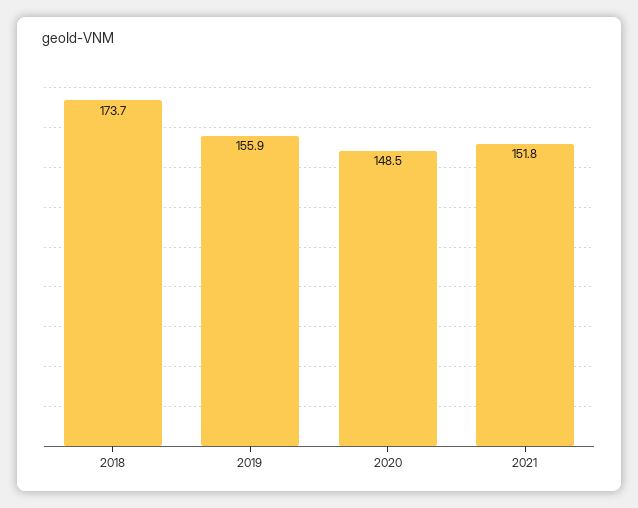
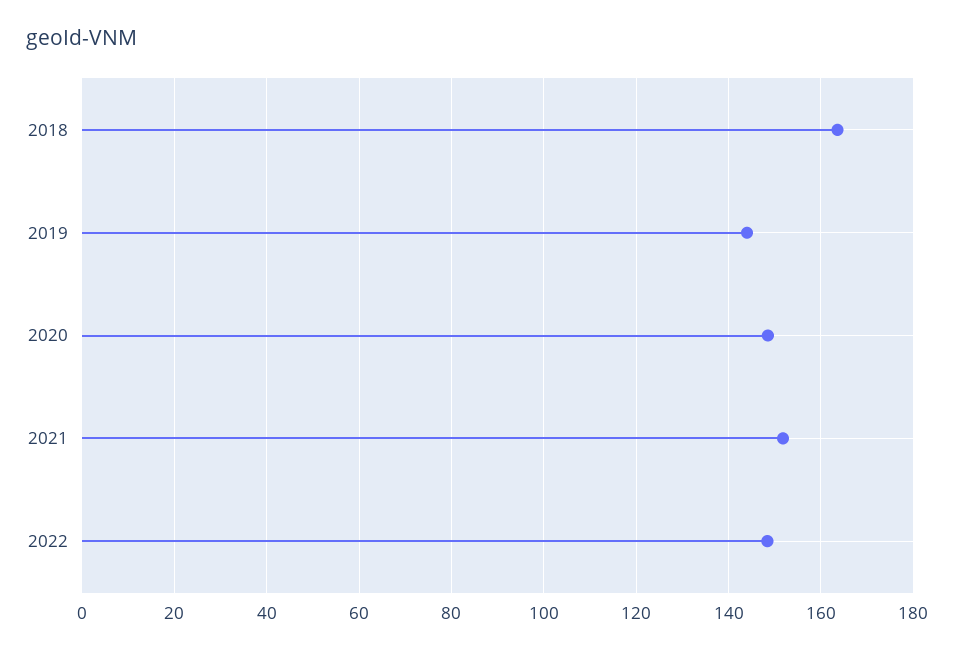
2018: 173.7 -> 164
2019: 155.9 -> 144
2022: none -> 148

